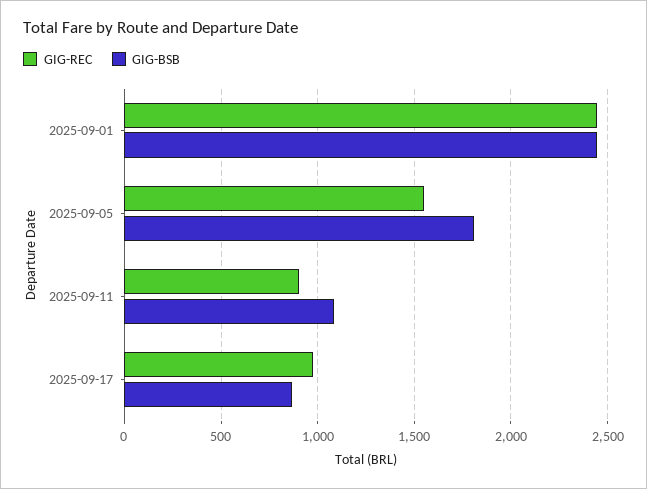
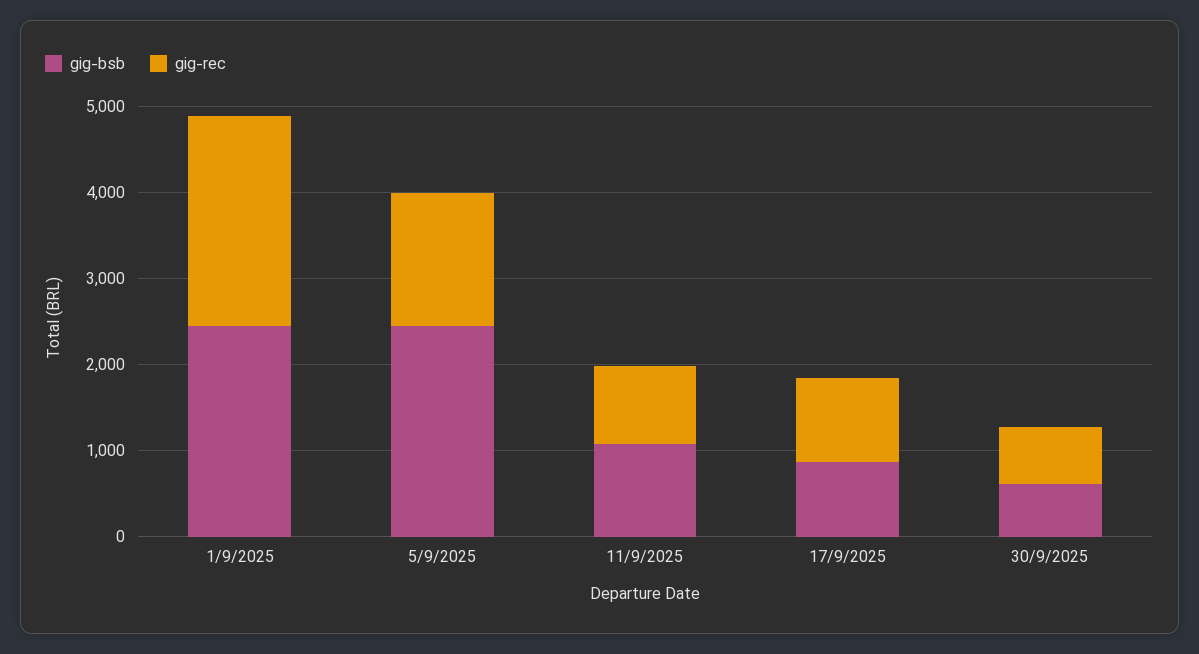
GIG-BSB, 2025-09-05: 1800 -> 2400
GIG-BSB, 30/9/2025: none -> 600
GIG-REC, 30/9/2025: none -> 600

